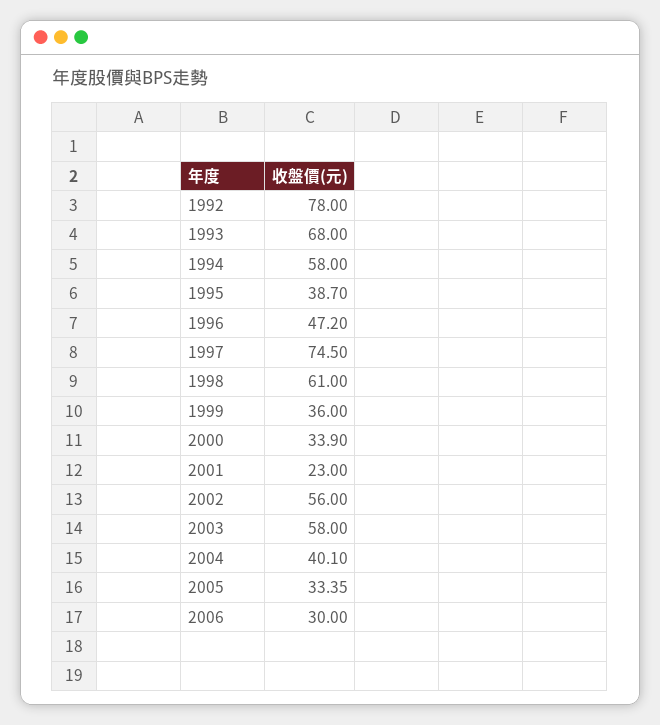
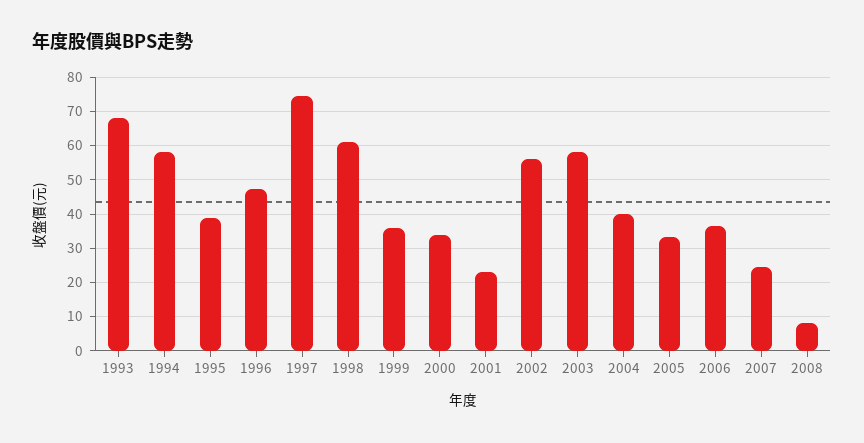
1992: 78 -> none
2006: 30 -> 36
2007: none -> 24
2008: none -> 8

